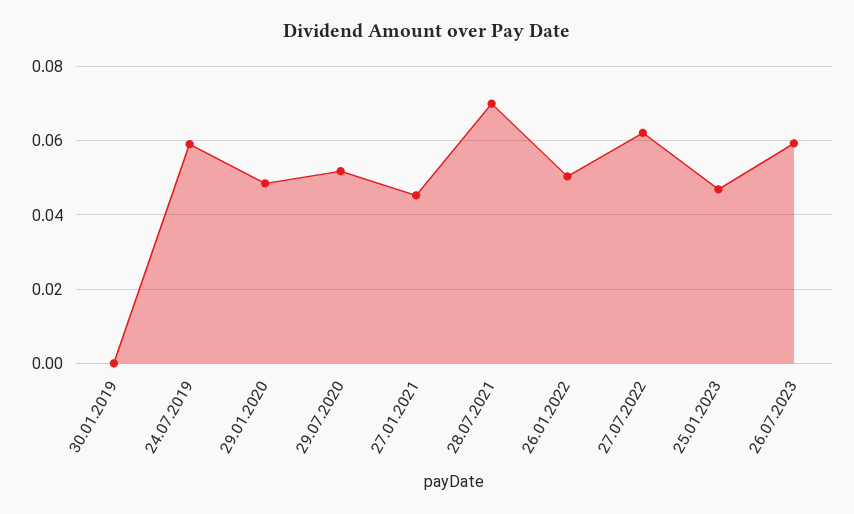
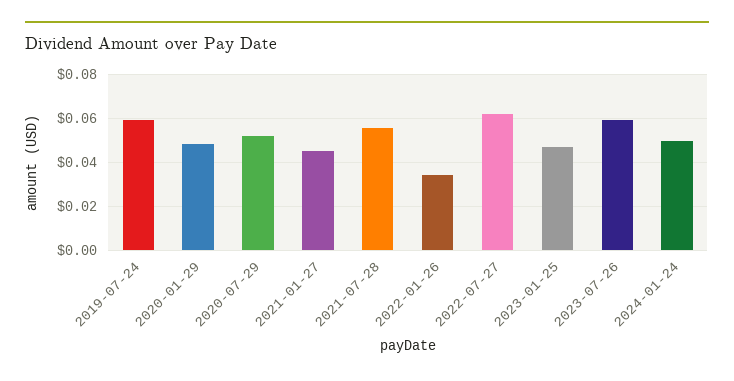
30.01.2019: 0 -> none
28.07.2021: 0.07 -> 0.055
26.01.2022: 0.05 -> 0.035
2024-01-24: none -> 0.05

